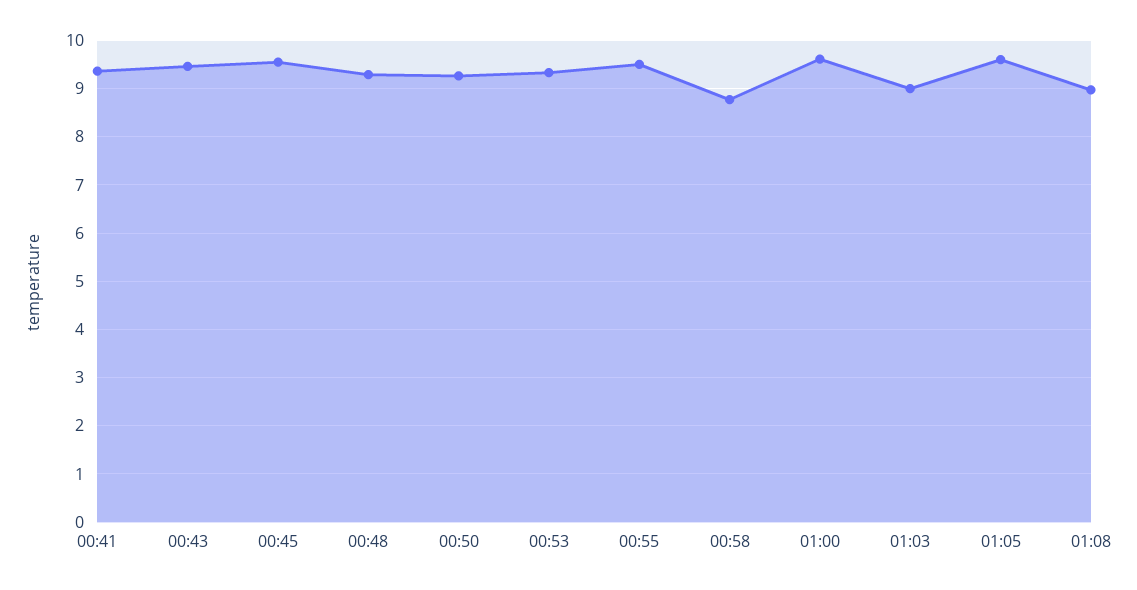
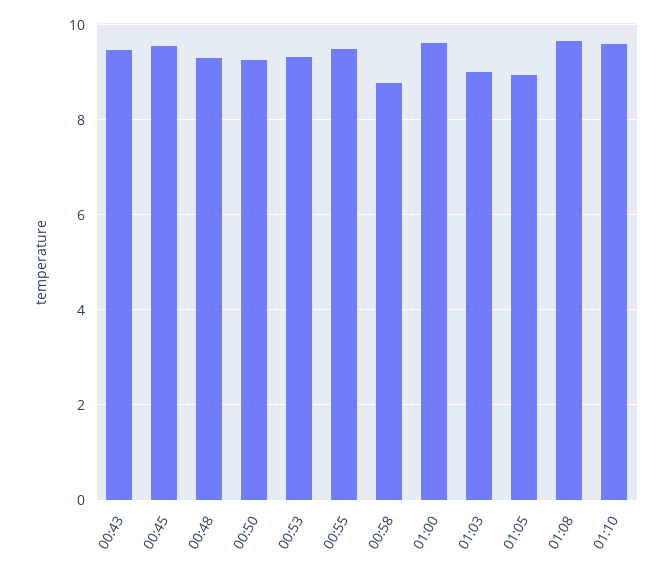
00:41: 9.4 -> none
01:05: 9.6 -> 9
01:08: 9 -> 9.6
01:10: none -> 9.6

